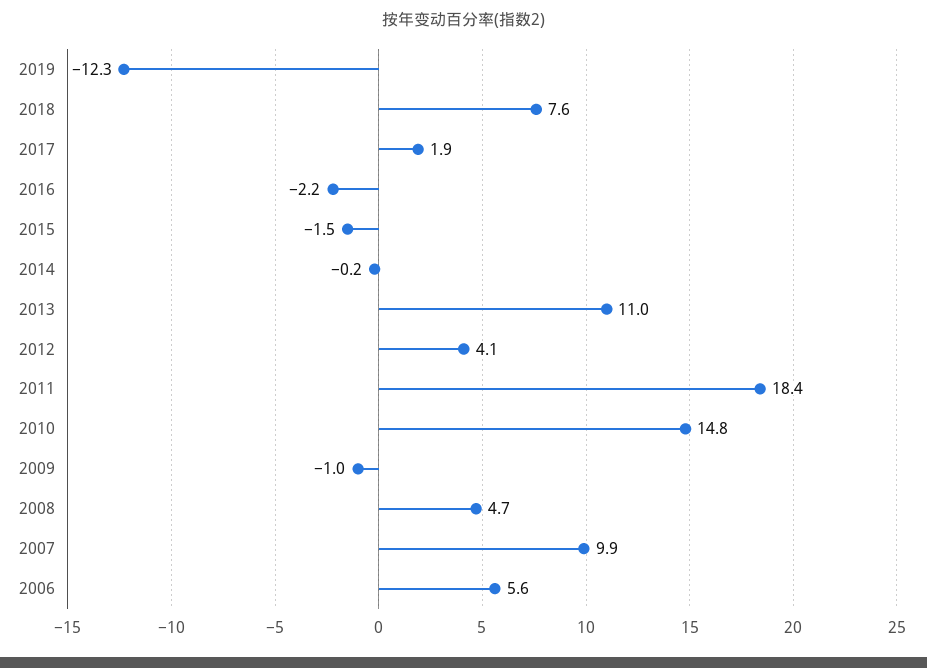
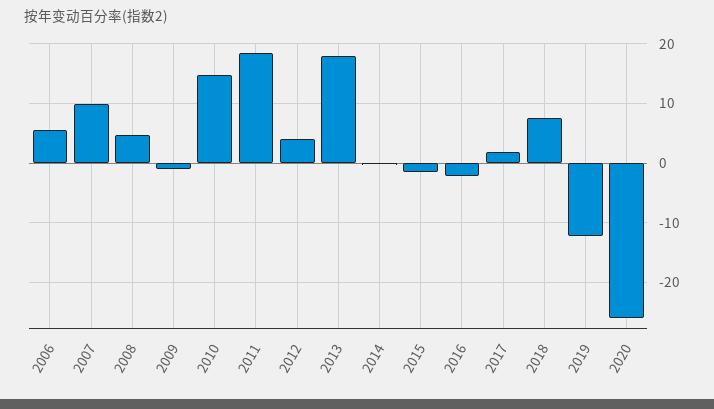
2013: 11 -> 18
2020: none -> -26

